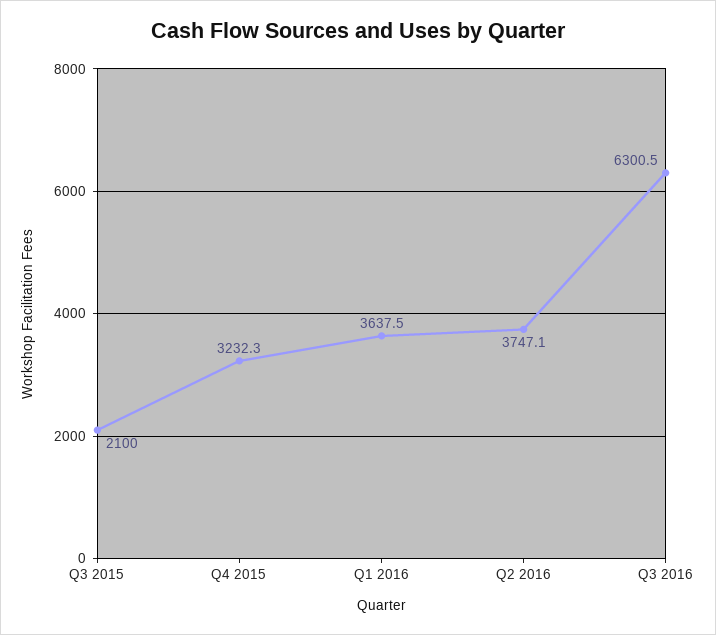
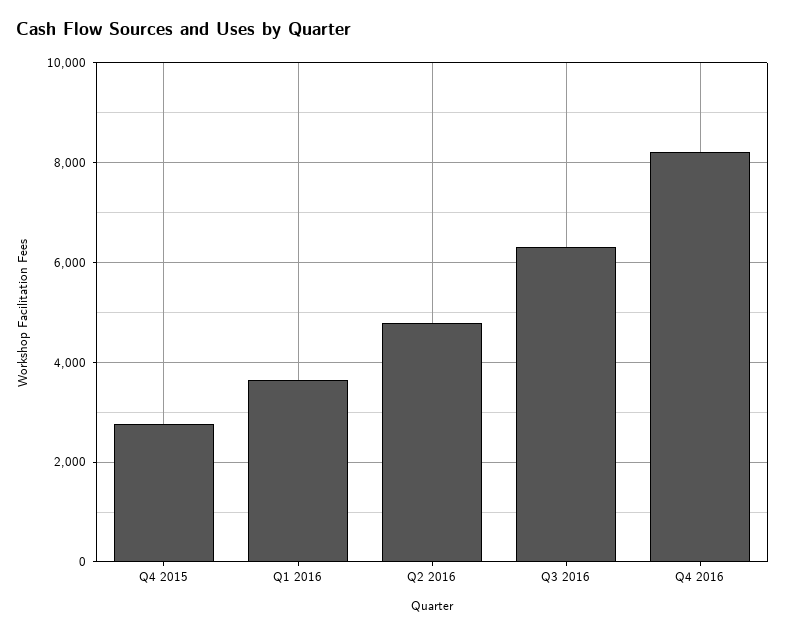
Q3 2015: 2100 -> none
Q4 2015: 3232.3 -> 2800
Q2 2016: 3747.1 -> 4800
Q4 2016: none -> 8200

